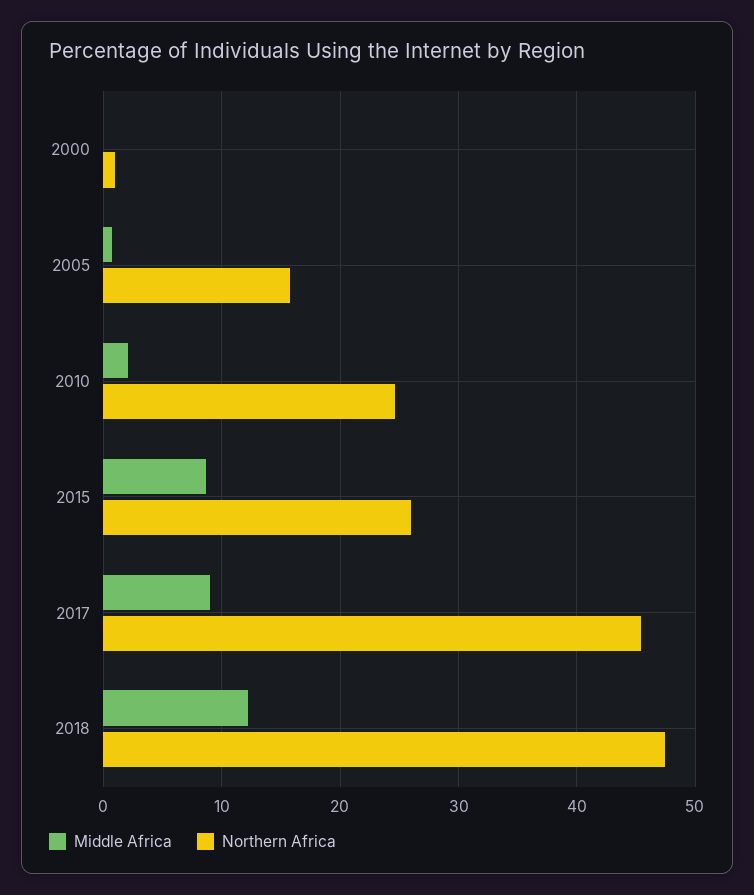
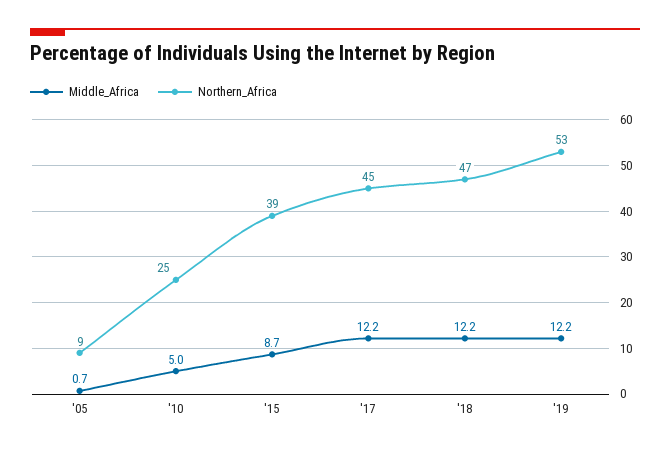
Middle Africa, 2000: 0 -> none
Northern Africa, 2000: 1 -> none
Northern Africa, 2005: 16 -> 9
Middle Africa, 2010: 2 -> 5
Northern Africa, 2015: 26 -> 39
Middle Africa, 2017: 9 -> 12.2
Middle Africa, '19: none -> 12.2
Northern Africa, '19: none -> 53

